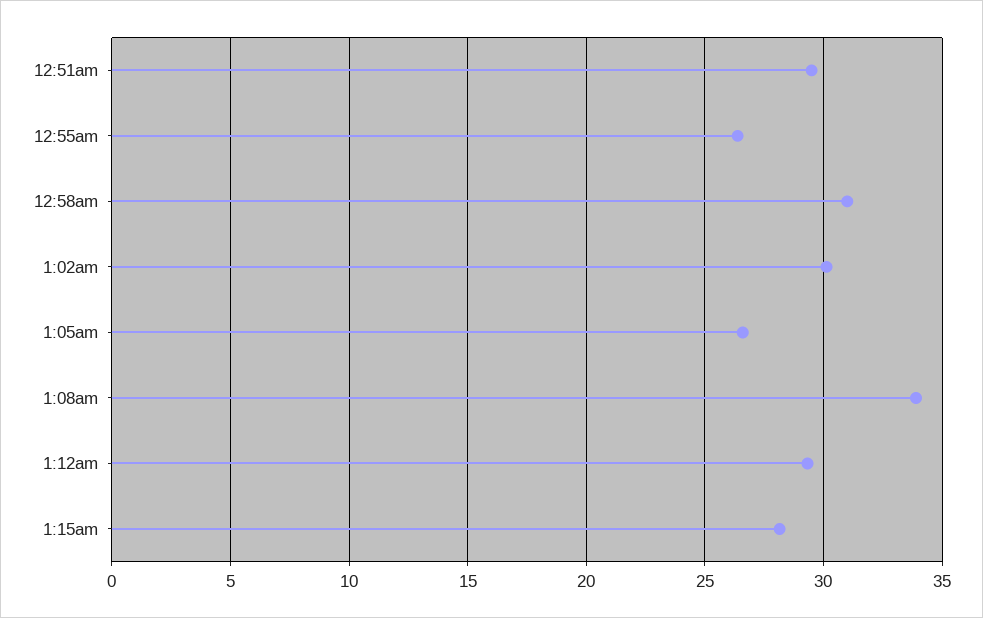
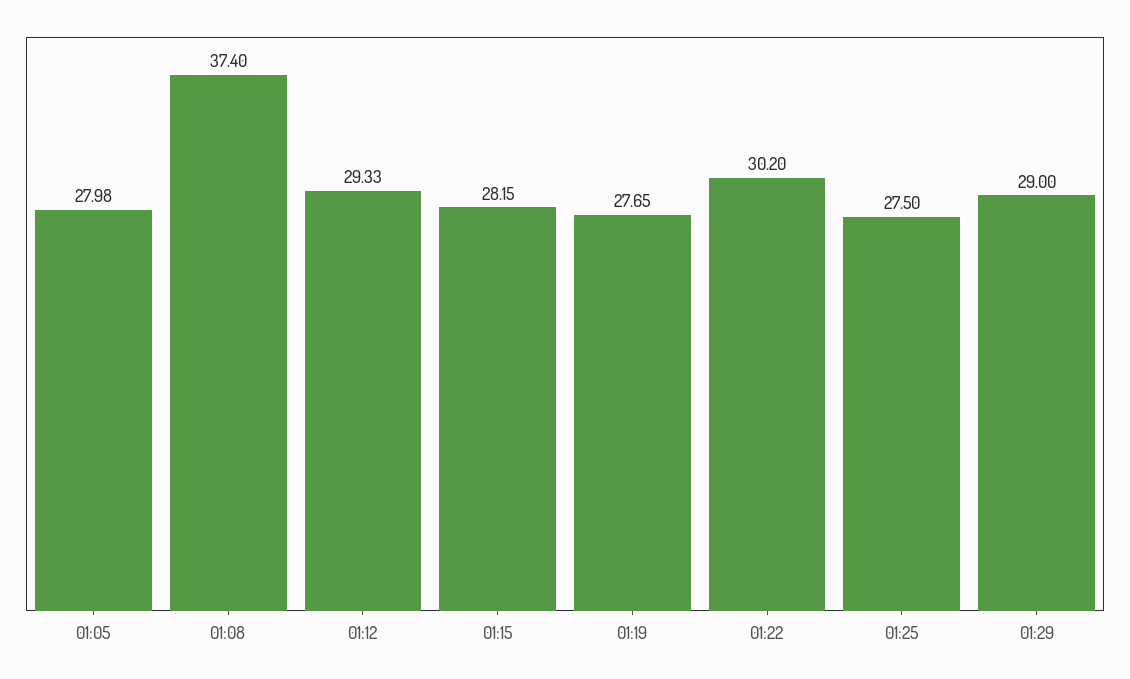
12:51am: 29.5 -> none
12:55am: 26.5 -> none
12:58am: 31 -> none
1:02am: 30 -> none
1:05am: 26.5 -> 27.98
1:08am: 34 -> 37.4
01:19: none -> 27.65
01:22: none -> 30.2
01:25: none -> 27.5
01:29: none -> 29

